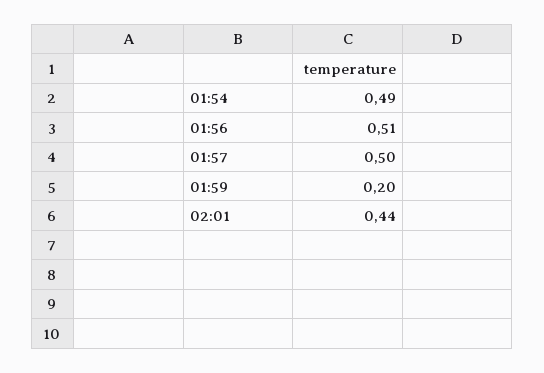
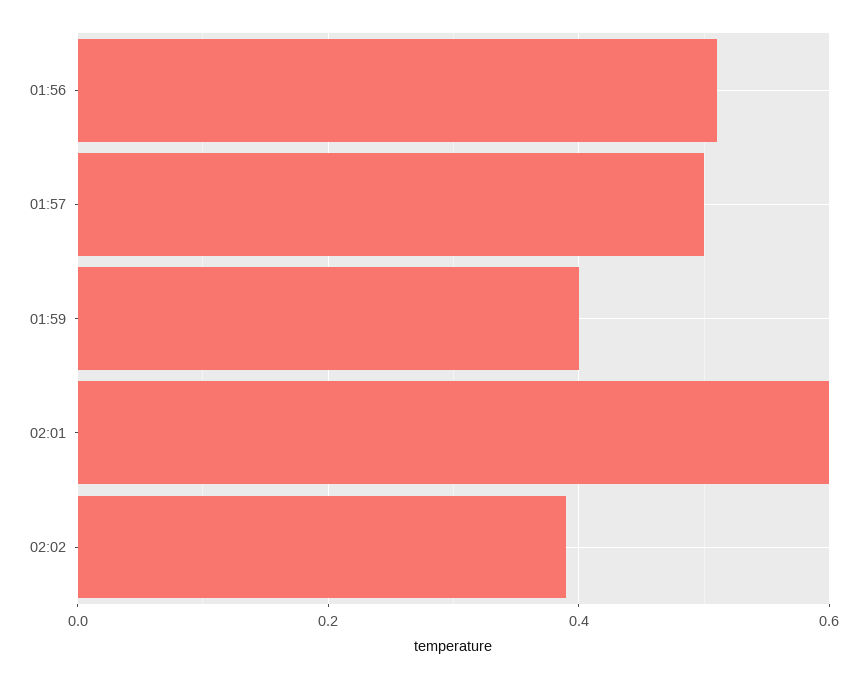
01:54: 0.49 -> none
01:59: 0.2 -> 0.4
02:01: 0.44 -> 0.6
02:02: none -> 0.4

